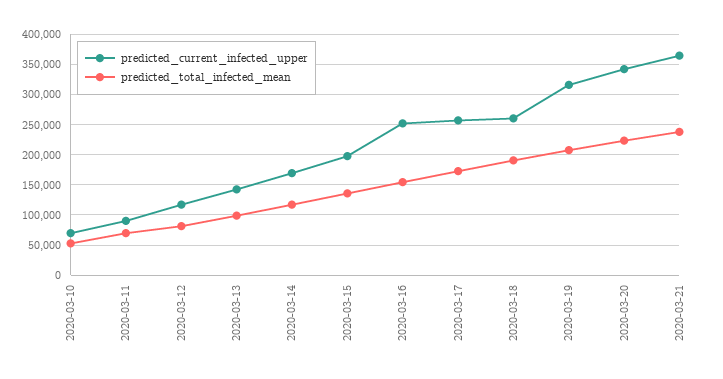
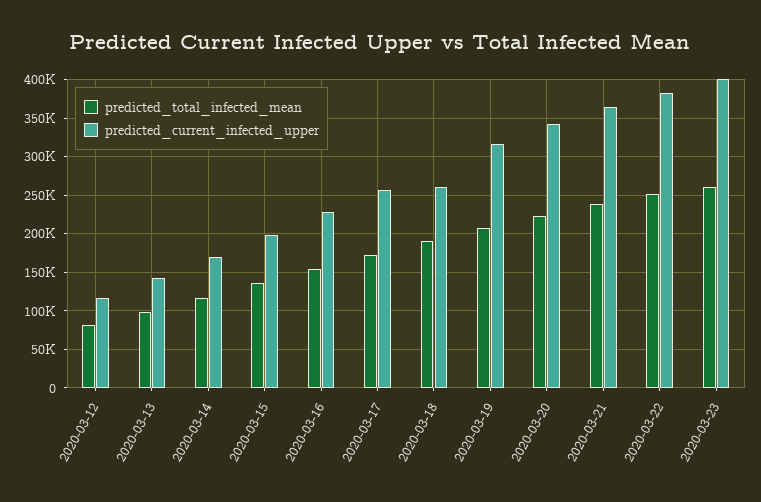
predicted_current_infected_upper, 2020-03-10: 70000 -> none
predicted_total_infected_mean, 2020-03-10: 50000 -> none
predicted_current_infected_upper, 2020-03-11: 90000 -> none
predicted_total_infected_mean, 2020-03-11: 70000 -> none
predicted_current_infected_upper, 2020-03-16: 250000 -> 230000
predicted_total_infected_mean, 2020-03-22: none -> 250000
predicted_current_infected_upper, 2020-03-22: none -> 380000
predicted_total_infected_mean, 2020-03-23: none -> 260000
predicted_current_infected_upper, 2020-03-23: none -> 400000

